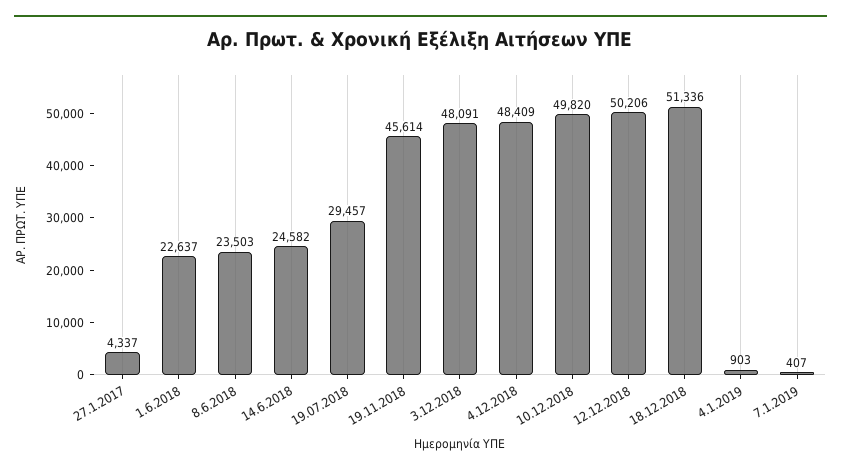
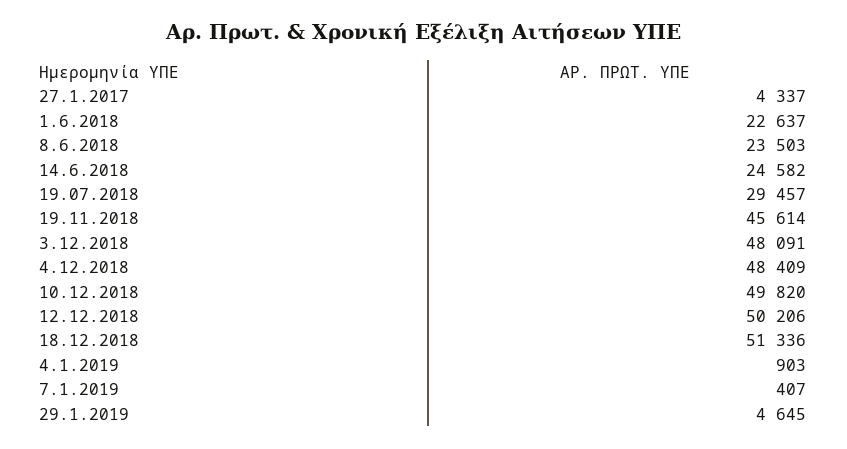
29.1.2019: none -> 4645

